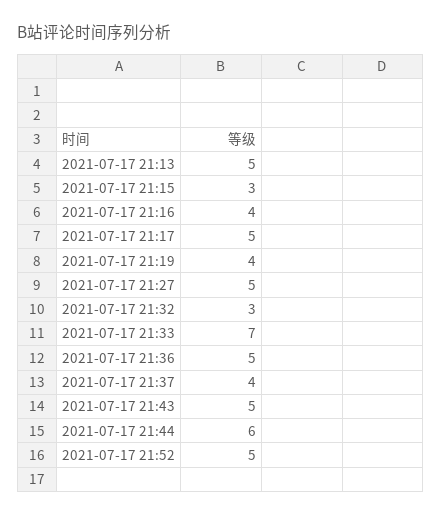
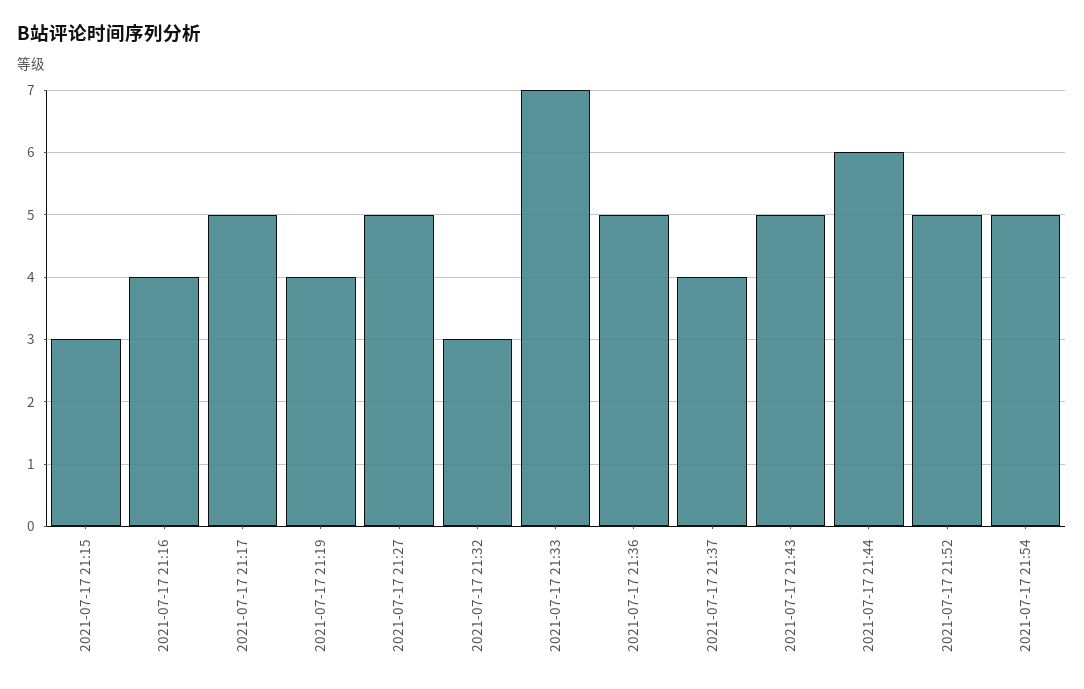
2021-07-17 21:13: 5 -> none
2021-07-17 21:54: none -> 5

